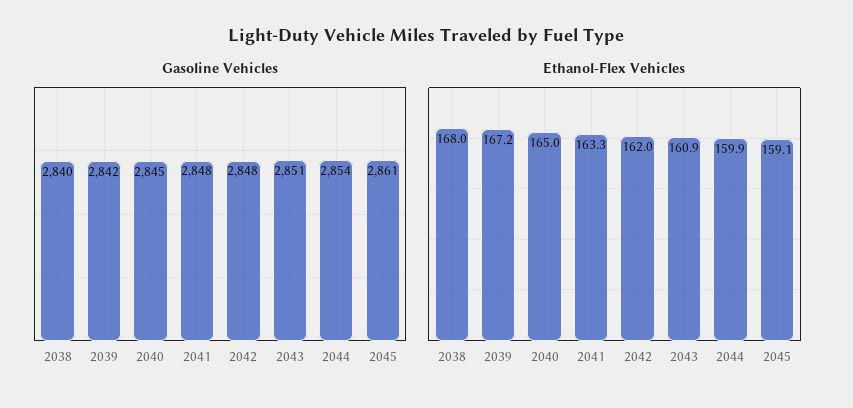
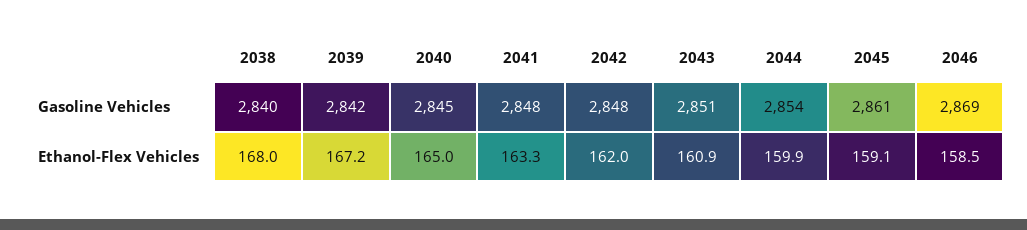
Gasoline Vehicles, 2046: none -> 2869
Ethanol-Flex Vehicles, 2046: none -> 158.5

